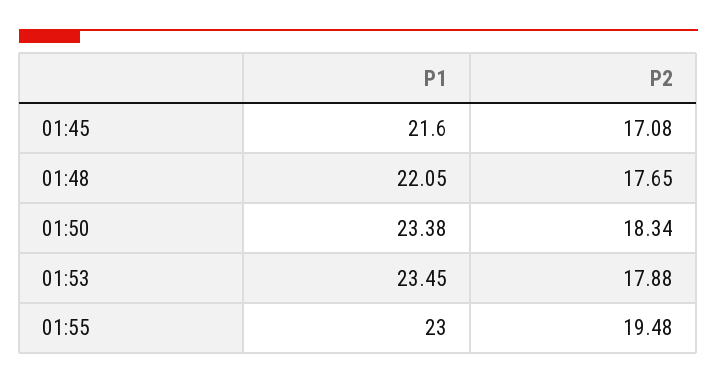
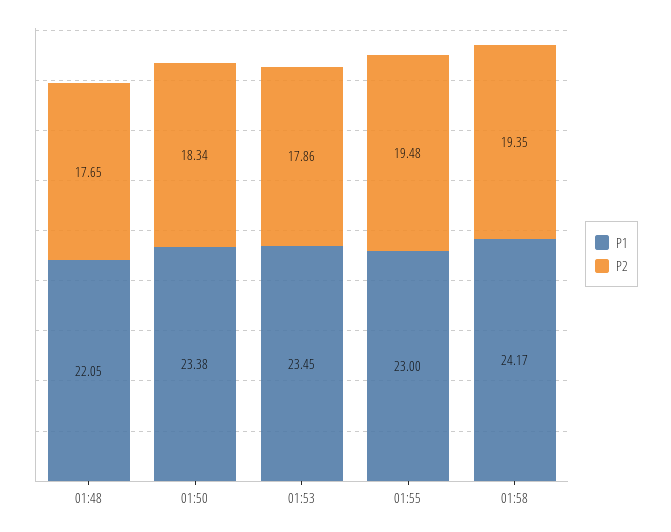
P1, 01:45: 21.6 -> none
P2, 01:45: 17.08 -> none
P2, 01:53: 17.88 -> 17.86
P1, 01:58: none -> 24.17
P2, 01:58: none -> 19.35

